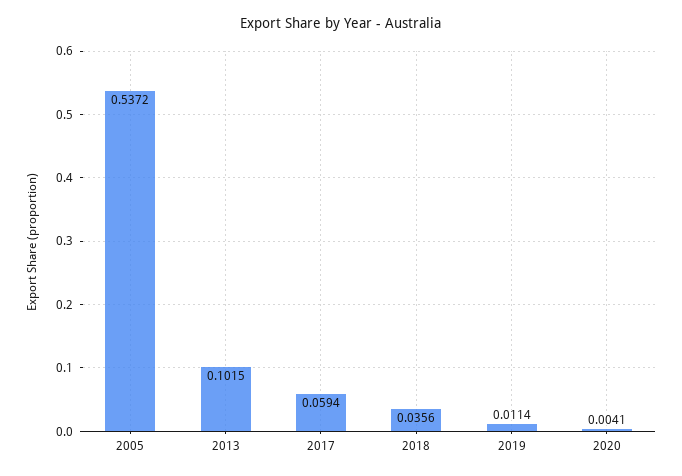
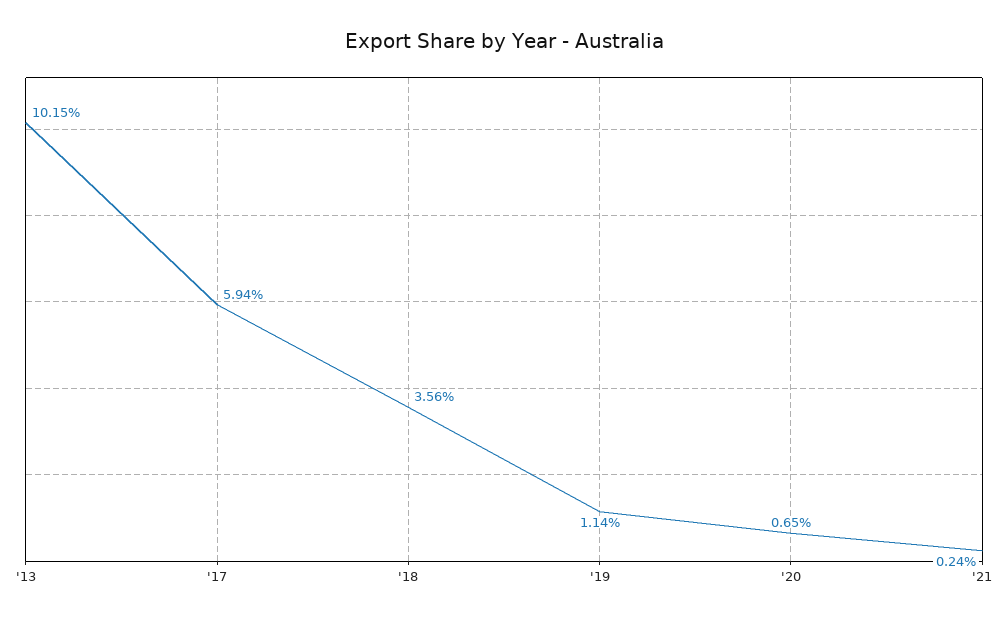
2005: 0.5372 -> none
2020: 0.0041 -> 0.0065
'21: none -> 0.0024

